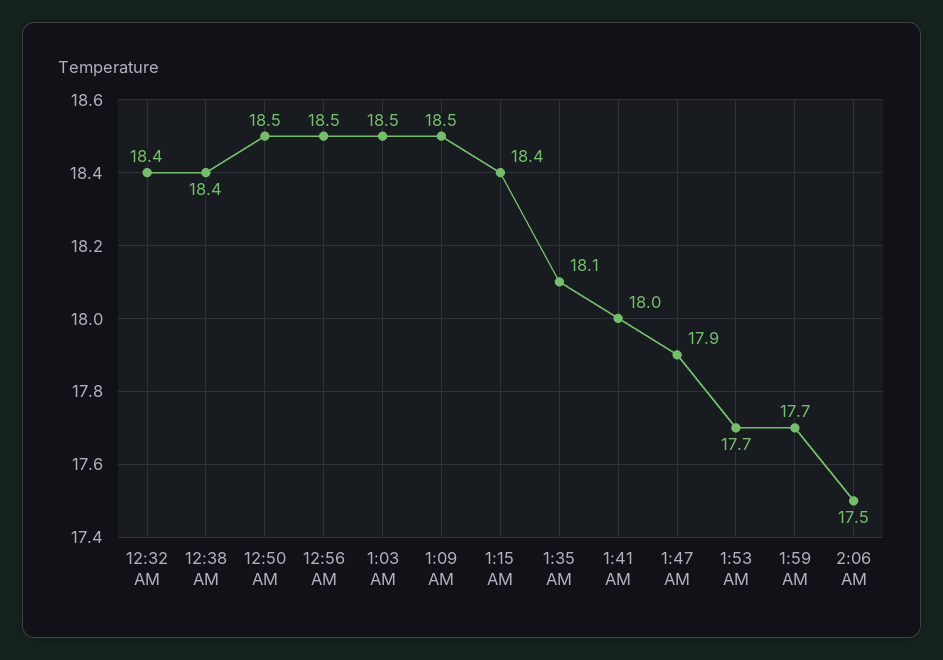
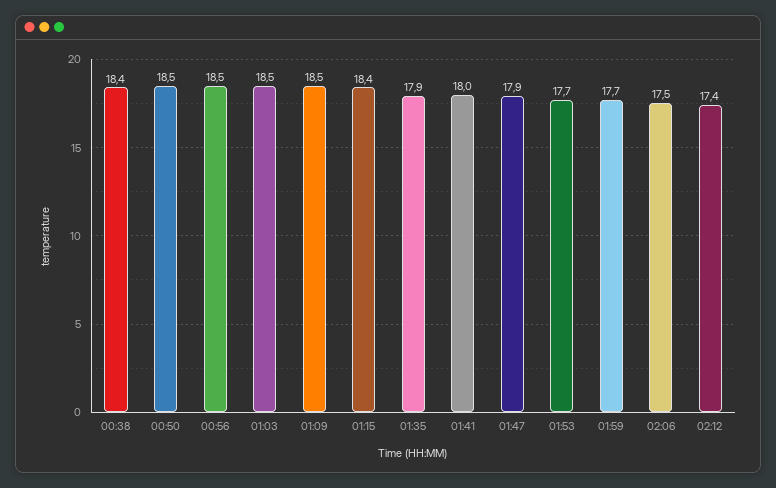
12:32 AM: 18.4 -> none
1:35 AM: 18.1 -> 17.9
02:12: none -> 17.4

